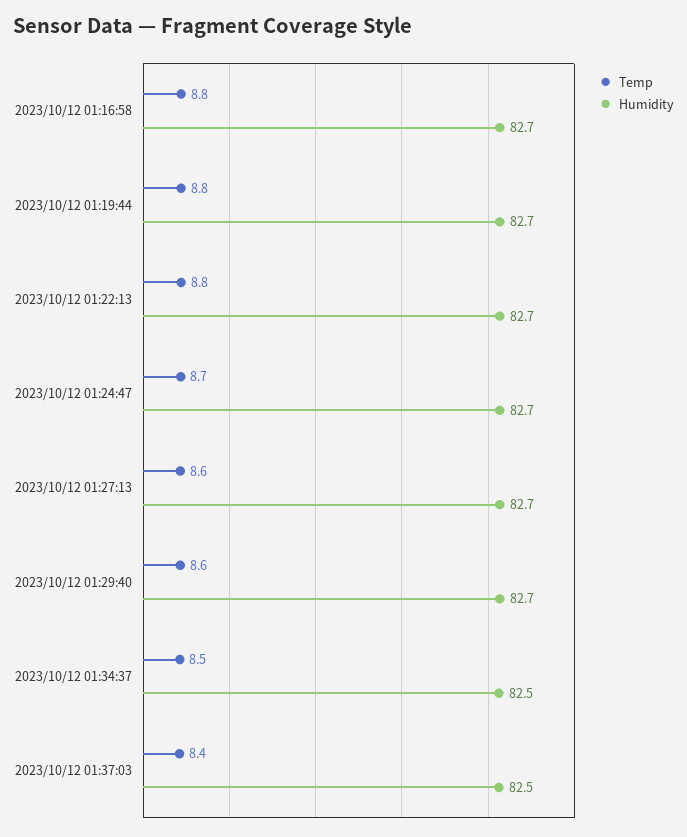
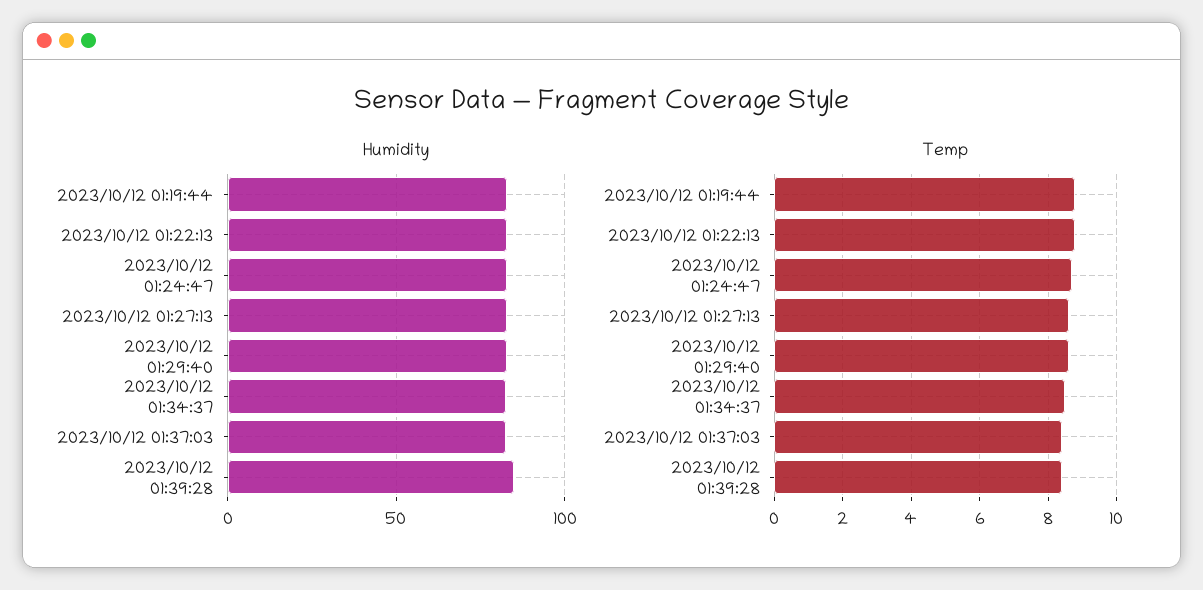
Temp, 2023/10/12 01:16:58: 8.8 -> none
Humidity, 2023/10/12 01:16:58: 82.7 -> none
Humidity, 2023/10/12 01:39:28: none -> 85
Temp, 2023/10/12 01:39:28: none -> 8.5

